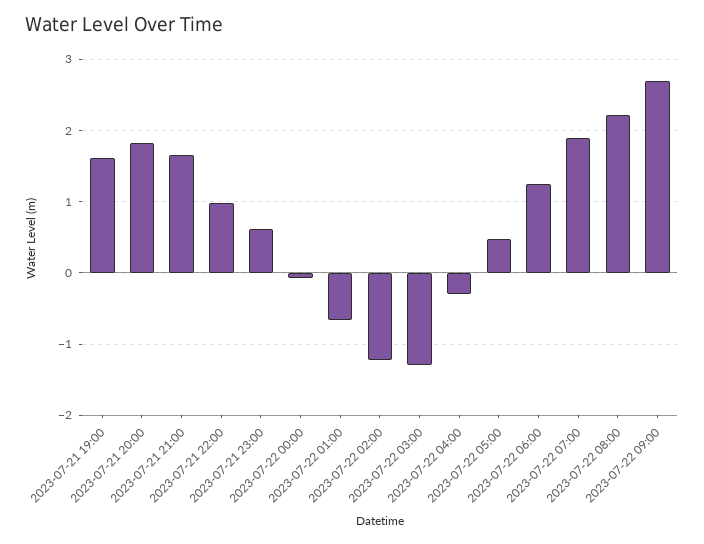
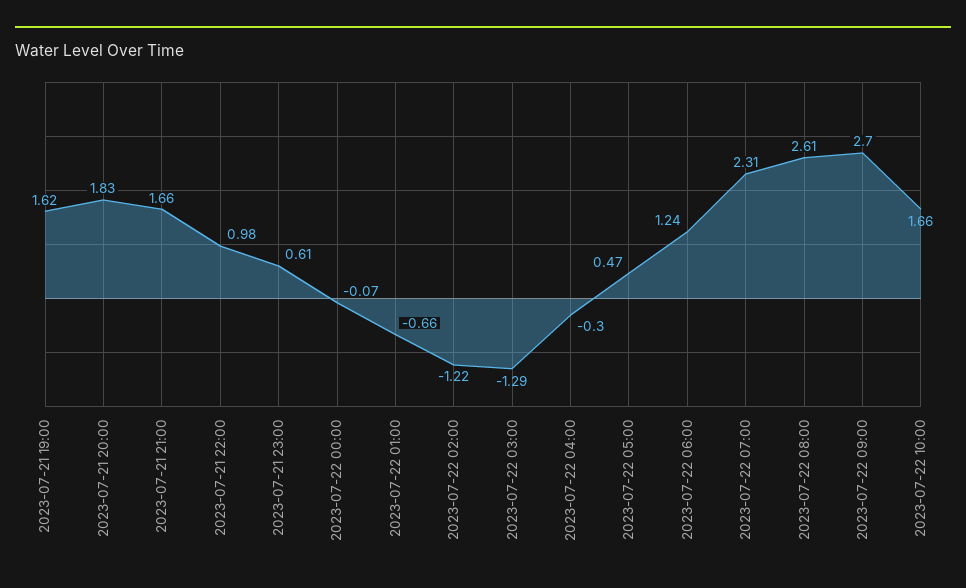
2023-07-22 07:00: 1.9 -> 2.31
2023-07-22 08:00: 2.2 -> 2.61
2023-07-22 10:00: none -> 1.66

